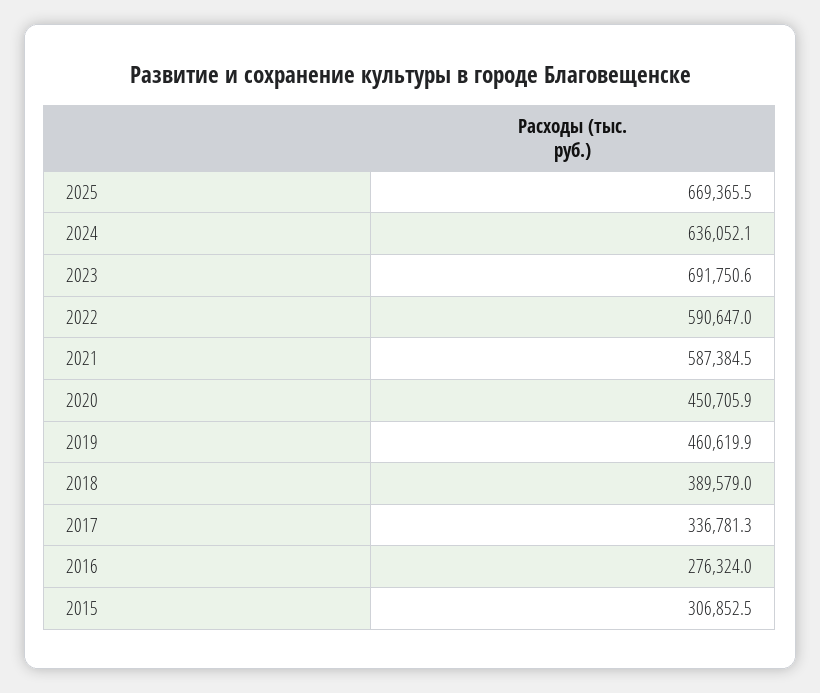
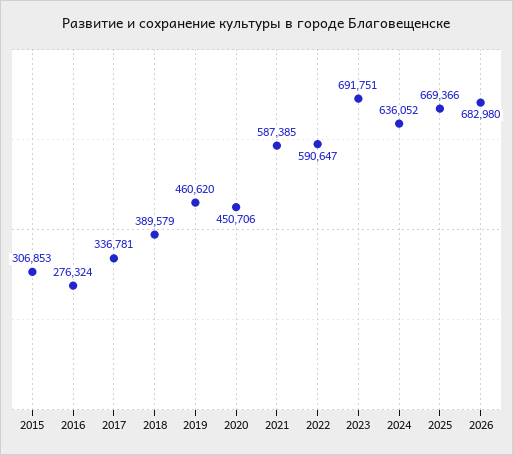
2026: none -> 682980

